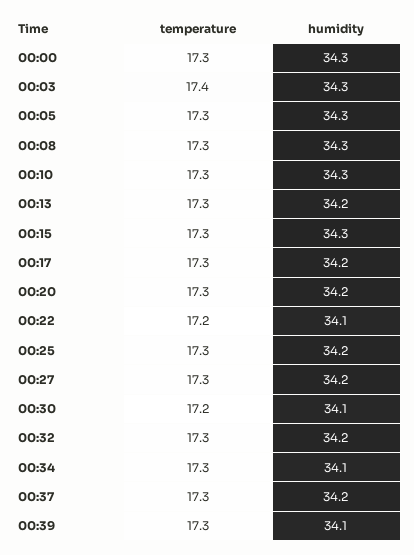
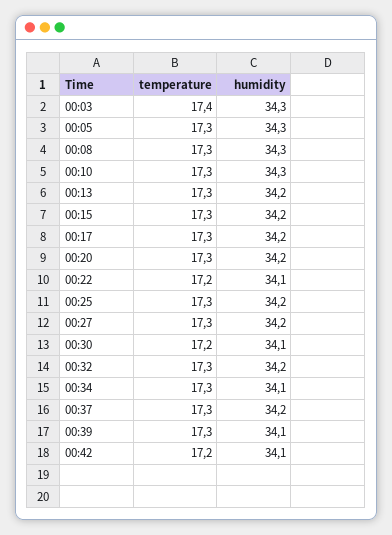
temperature, 00:00: 17.3 -> none
humidity, 00:00: 34.3 -> none
humidity, 00:15: 34.3 -> 34.2
temperature, 00:42: none -> 17.2
humidity, 00:42: none -> 34.1

